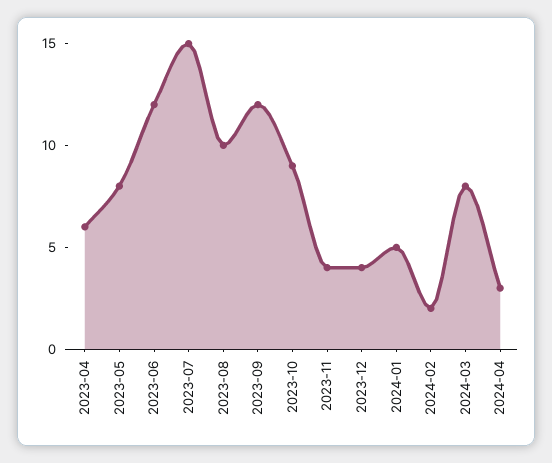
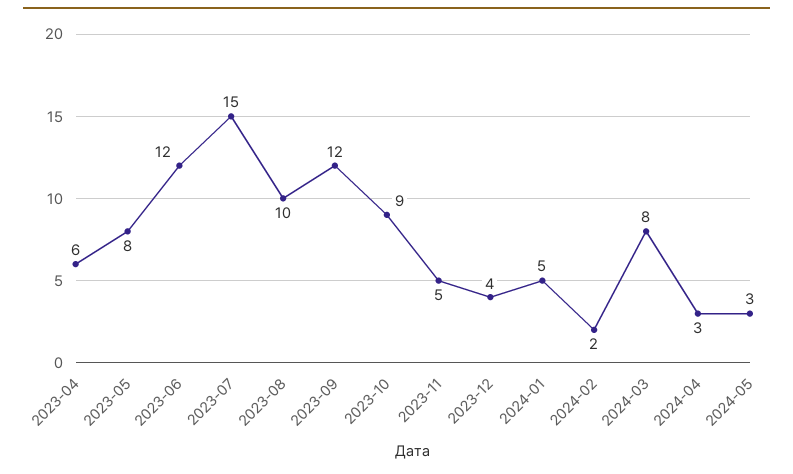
2023-11: 4 -> 5
2024-05: none -> 3

